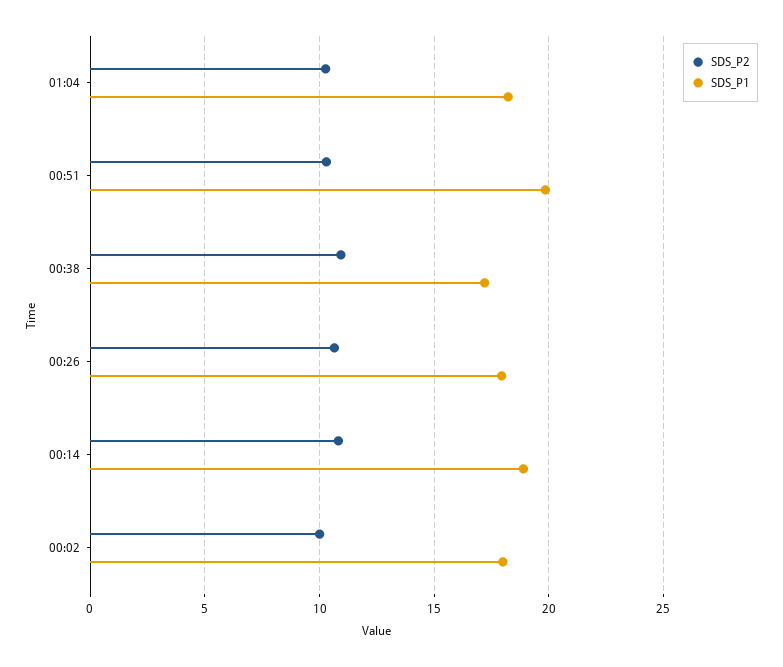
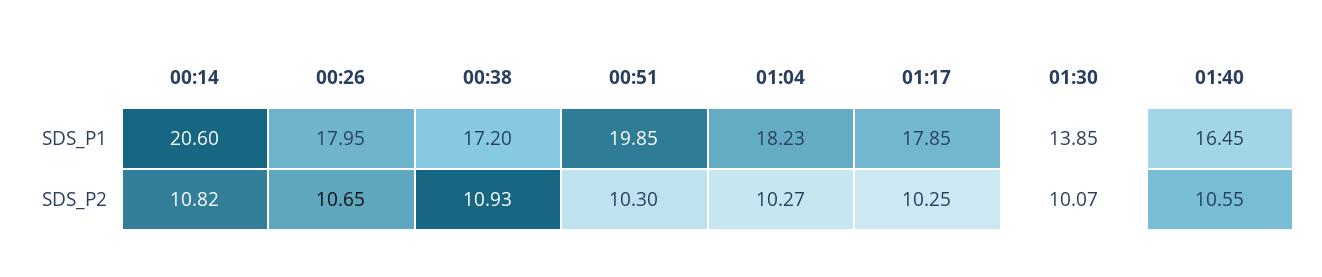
SDS_P1, 00:14: 19 -> 20.6
SDS_P2, 00:02: 10 -> none
SDS_P1, 00:02: 18 -> none
SDS_P1, 01:17: none -> 17.85
SDS_P1, 01:30: none -> 13.85
SDS_P1, 01:40: none -> 16.45
SDS_P2, 01:17: none -> 10.25
SDS_P2, 01:30: none -> 10.07
SDS_P2, 01:40: none -> 10.55

